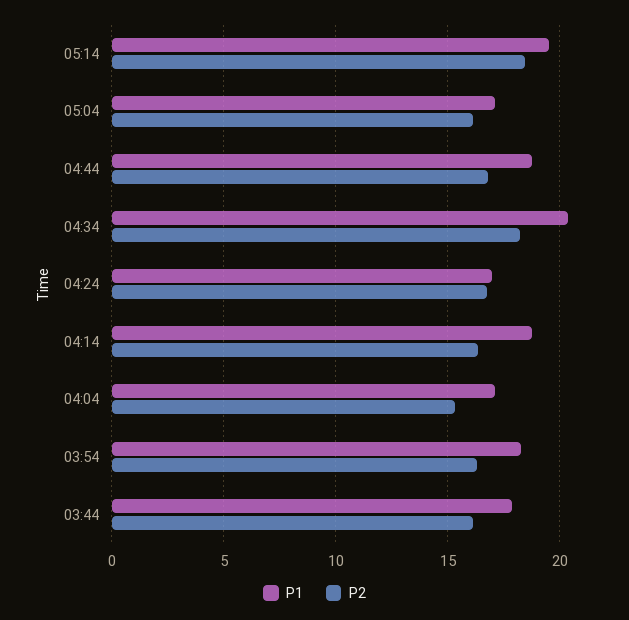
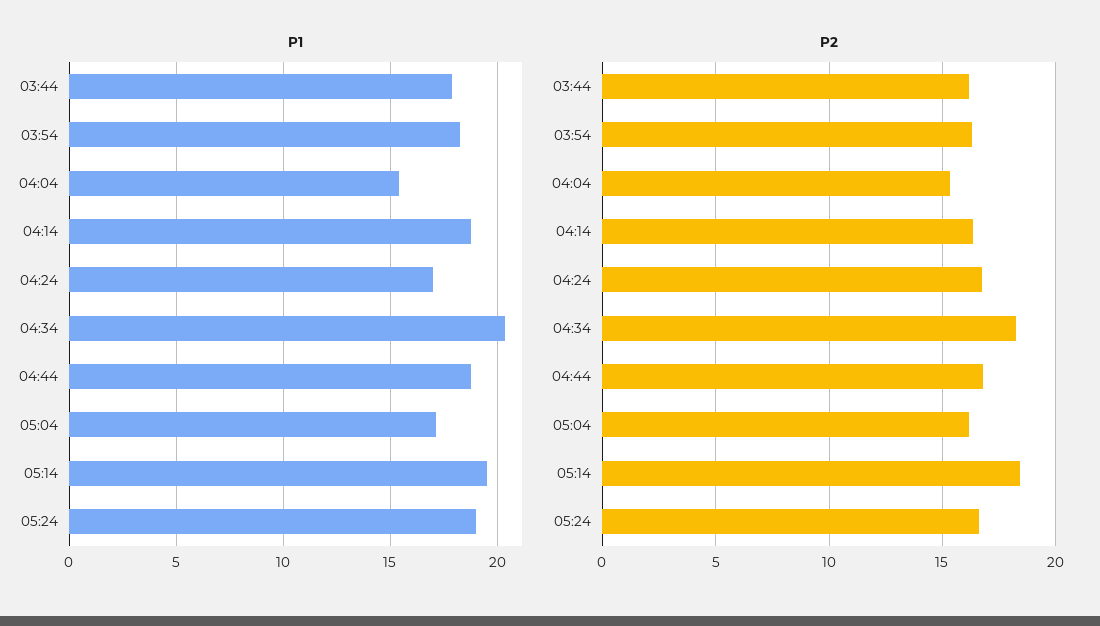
P1, 04:04: 17 -> 15.5
P1, 05:24: none -> 19
P2, 05:24: none -> 16.5

